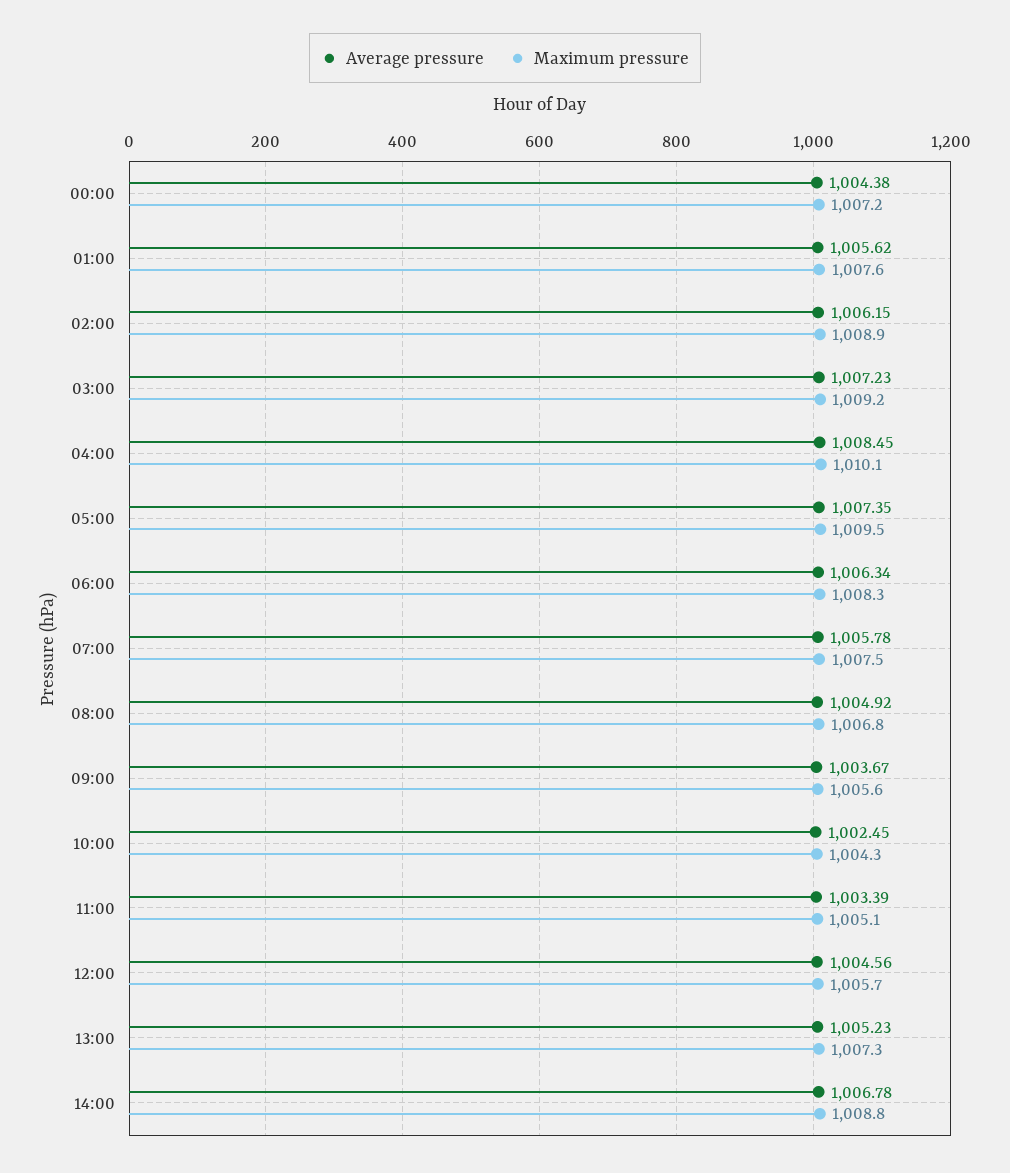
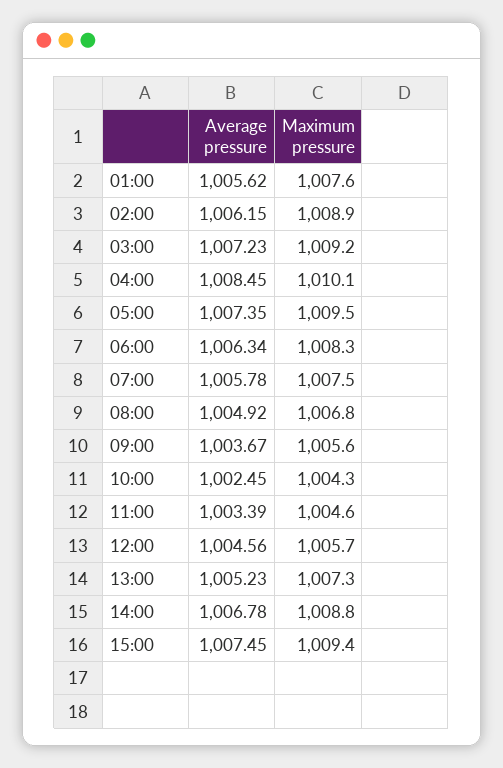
Average pressure, 00:00: 1004.38 -> none
Maximum pressure, 00:00: 1007.2 -> none
Maximum pressure, 11:00: 1005.1 -> 1004.6
Average pressure, 15:00: none -> 1007.45
Maximum pressure, 15:00: none -> 1009.4

